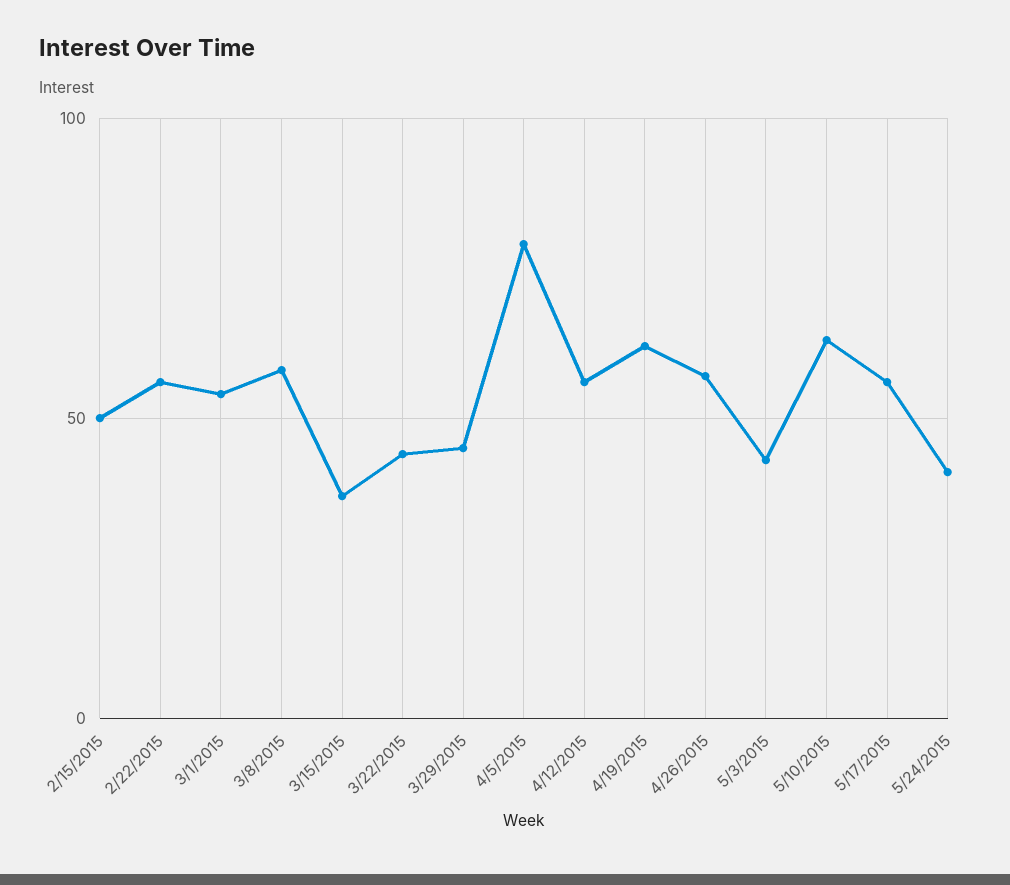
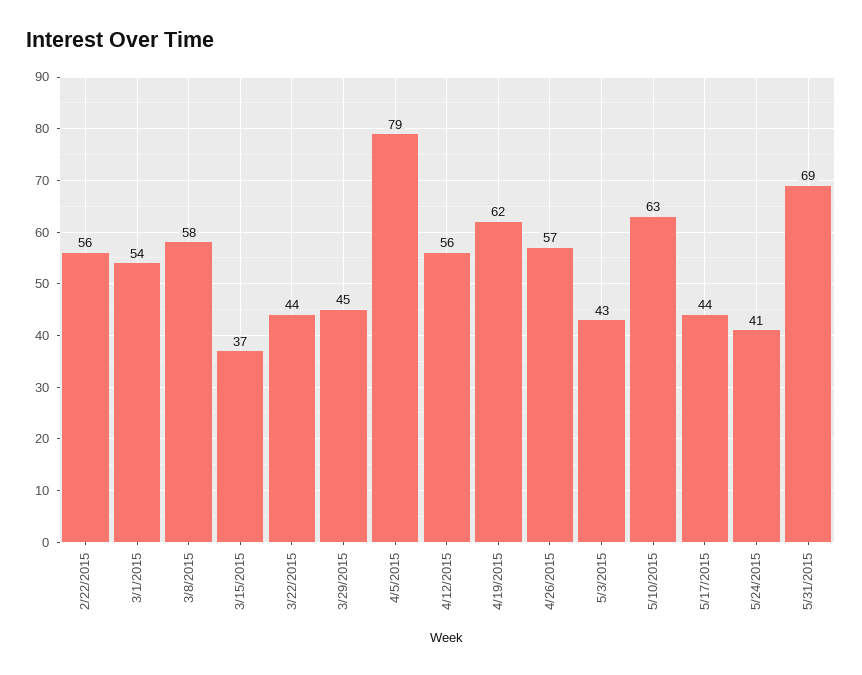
2/15/2015: 50 -> none
5/17/2015: 55 -> 44
5/31/2015: none -> 69

